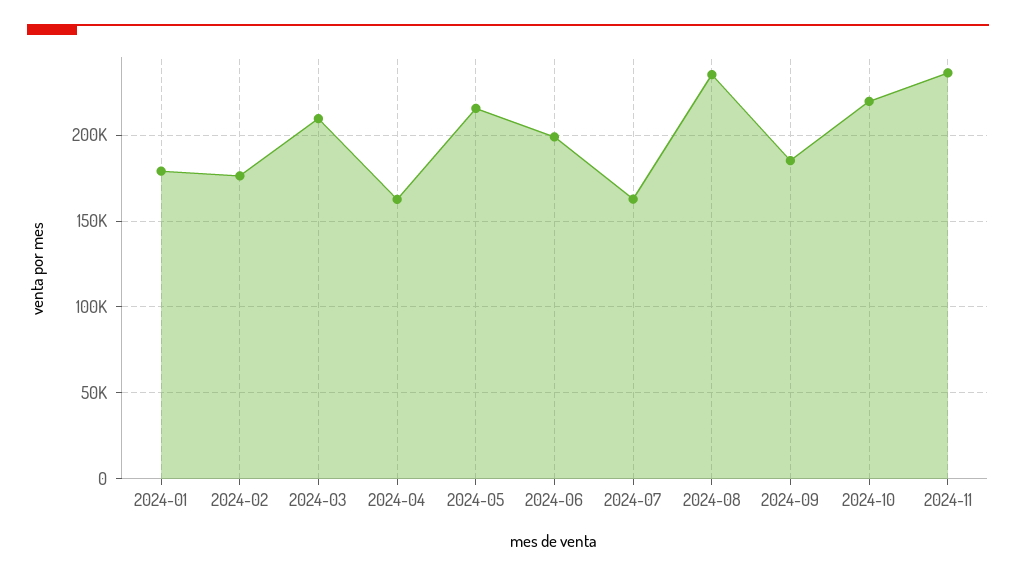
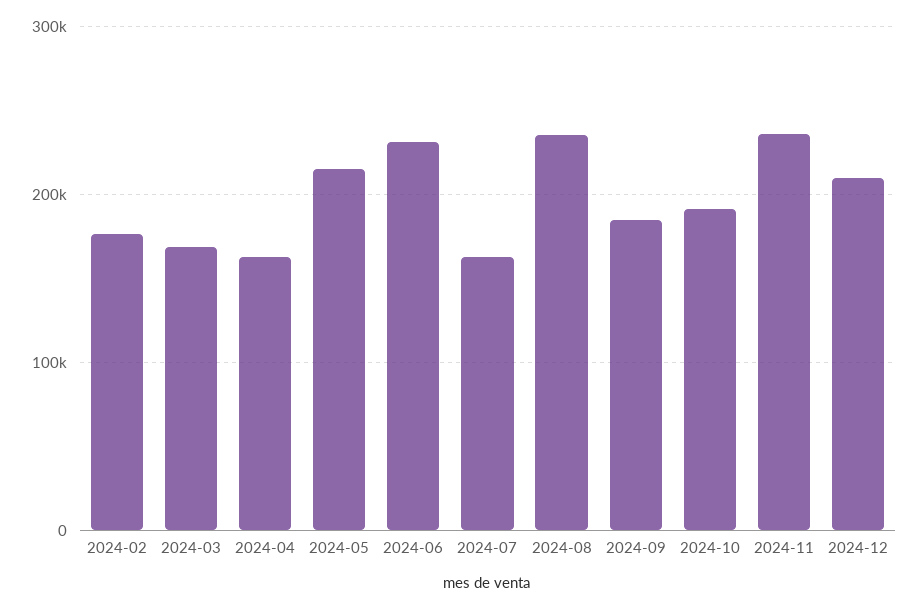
2024-01: 180000 -> none
2024-03: 210000 -> 170000
2024-06: 200000 -> 230000
2024-10: 220000 -> 190000
2024-12: none -> 210000

